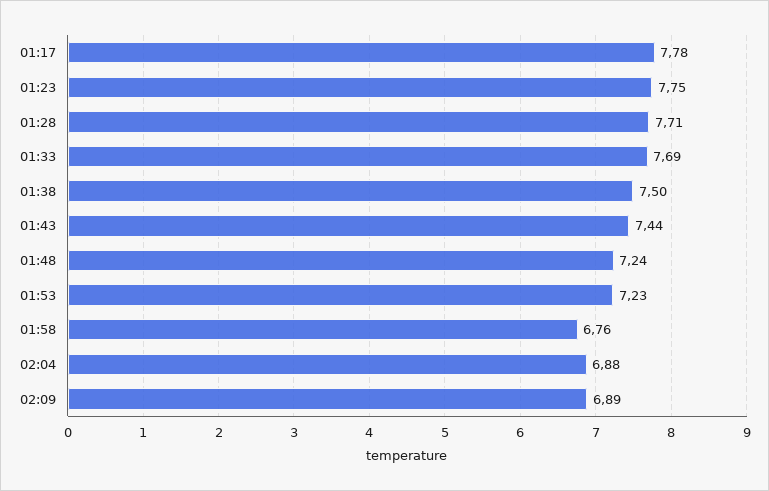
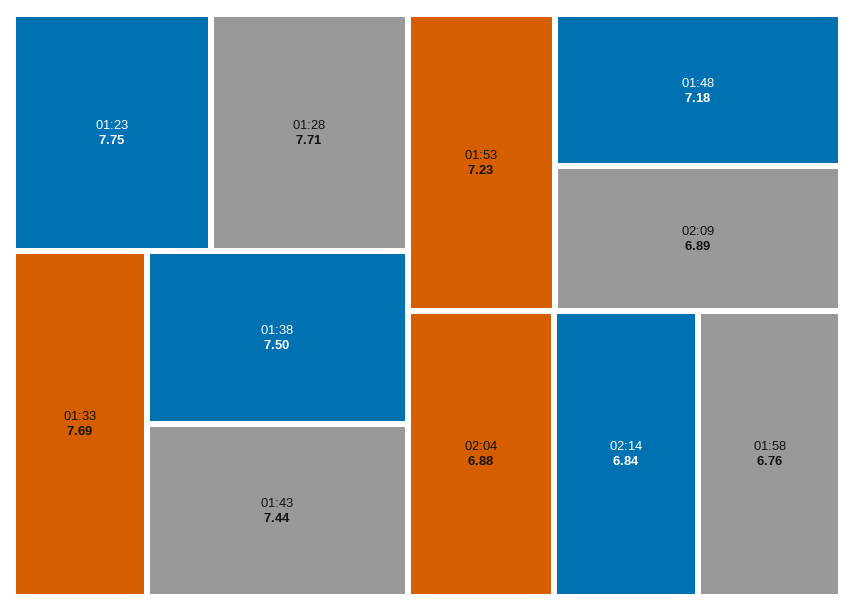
01:17: 7.78 -> none
01:48: 7.24 -> 7.18
02:14: none -> 6.84

